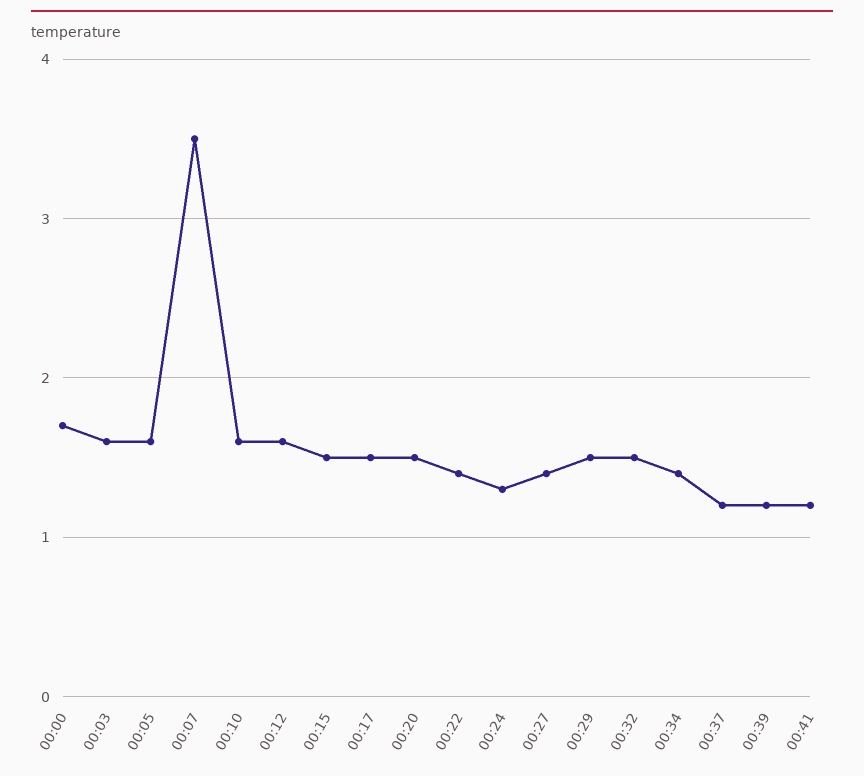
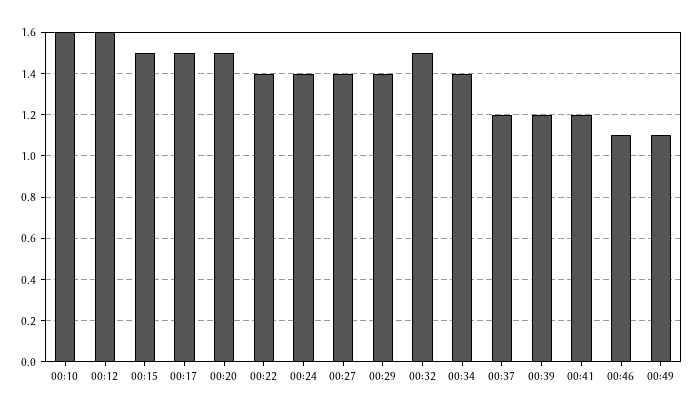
00:00: 1.7 -> none
00:03: 1.6 -> none
00:05: 1.6 -> none
00:07: 3.5 -> none
00:24: 1.3 -> 1.4
00:29: 1.5 -> 1.4
00:46: none -> 1.1
00:49: none -> 1.1

